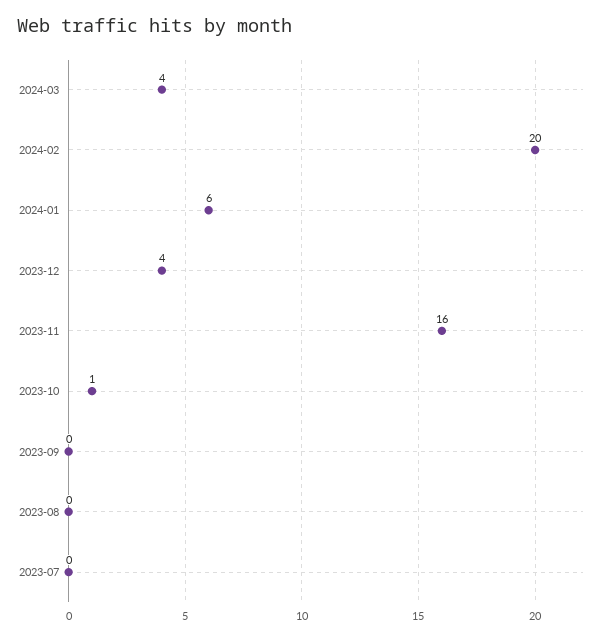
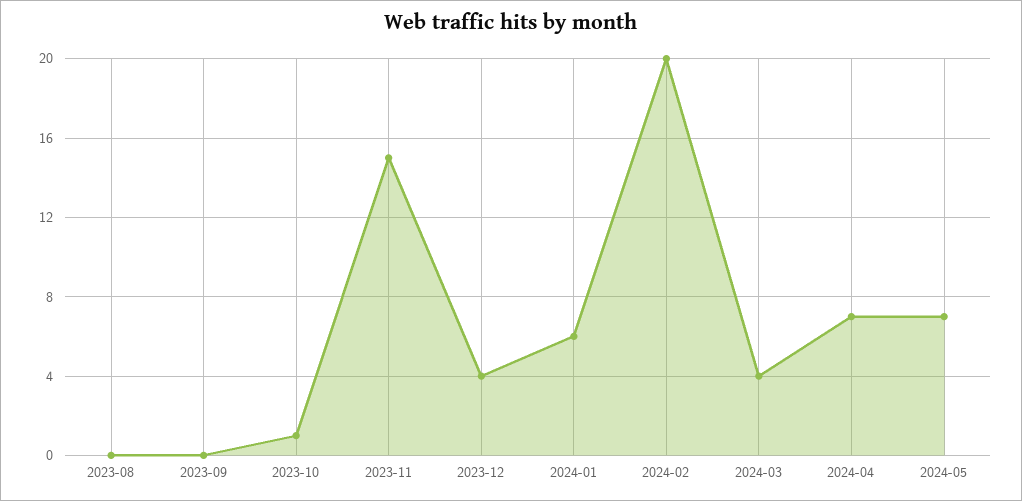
2023-11: 16 -> 15
2023-07: 0 -> none
2024-04: none -> 7
2024-05: none -> 7

